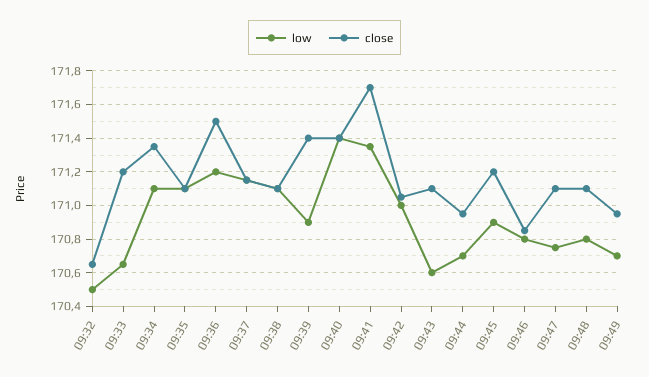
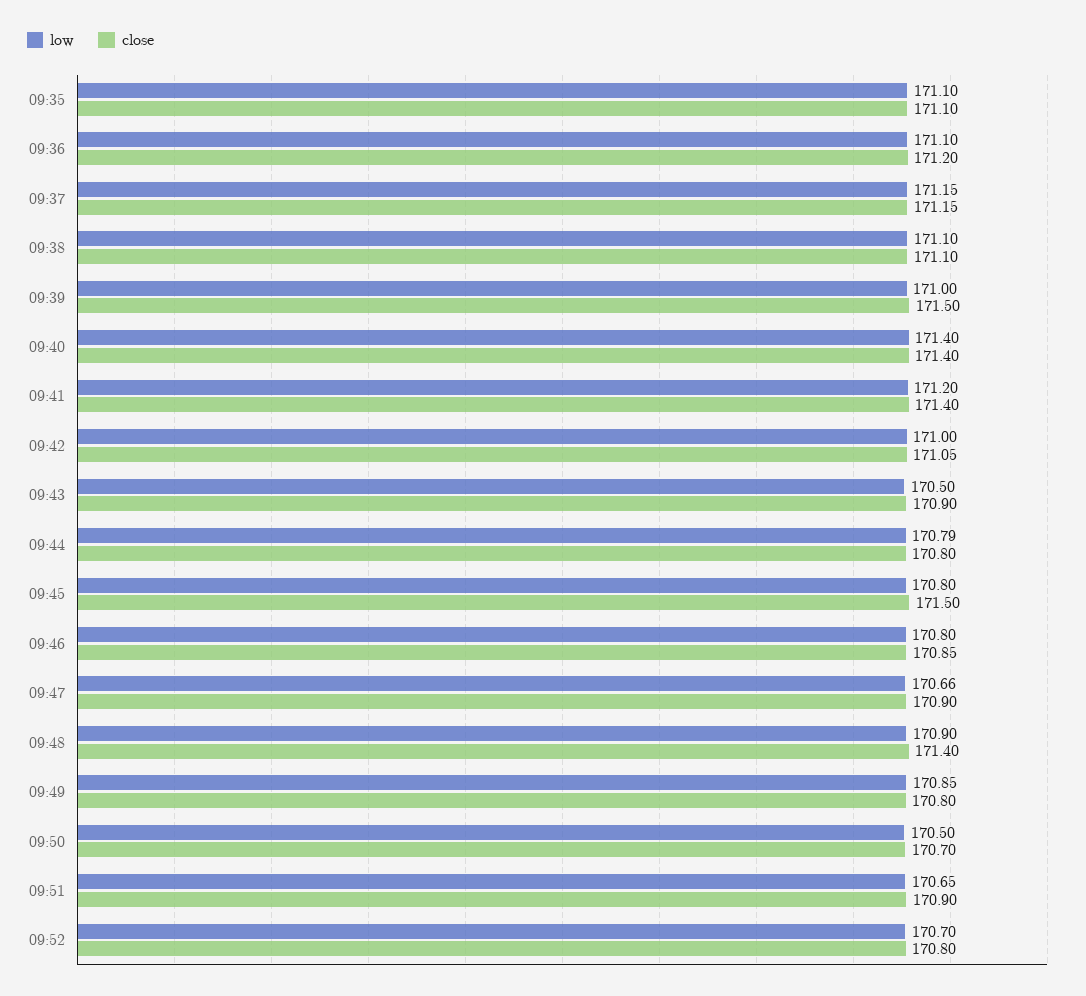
low, 09:32: 170.5 -> none
close, 09:32: 170.65 -> none
low, 09:33: 170.65 -> none
close, 09:33: 171.2 -> none
low, 09:34: 171.1 -> none
close, 09:34: 171.35 -> none
low, 09:36: 171.2 -> 171.1
close, 09:36: 171.5 -> 171.2
low, 09:39: 170.9 -> 171
close, 09:39: 171.4 -> 171.5
low, 09:41: 171.35 -> 171.2
close, 09:41: 171.7 -> 171.4
low, 09:43: 170.6 -> 170.5
close, 09:43: 171.1 -> 170.9
low, 09:44: 170.7 -> 170.79
close, 09:44: 170.95 -> 170.8
low, 09:45: 170.9 -> 170.8
close, 09:45: 171.2 -> 171.5
low, 09:47: 170.75 -> 170.66
close, 09:47: 171.1 -> 170.9
low, 09:48: 170.8 -> 170.9
close, 09:48: 171.1 -> 171.4
low, 09:49: 170.7 -> 170.85
close, 09:49: 170.95 -> 170.8
low, 09:50: none -> 170.5
close, 09:50: none -> 170.7
low, 09:51: none -> 170.65
close, 09:51: none -> 170.9
low, 09:52: none -> 170.7
close, 09:52: none -> 170.8

